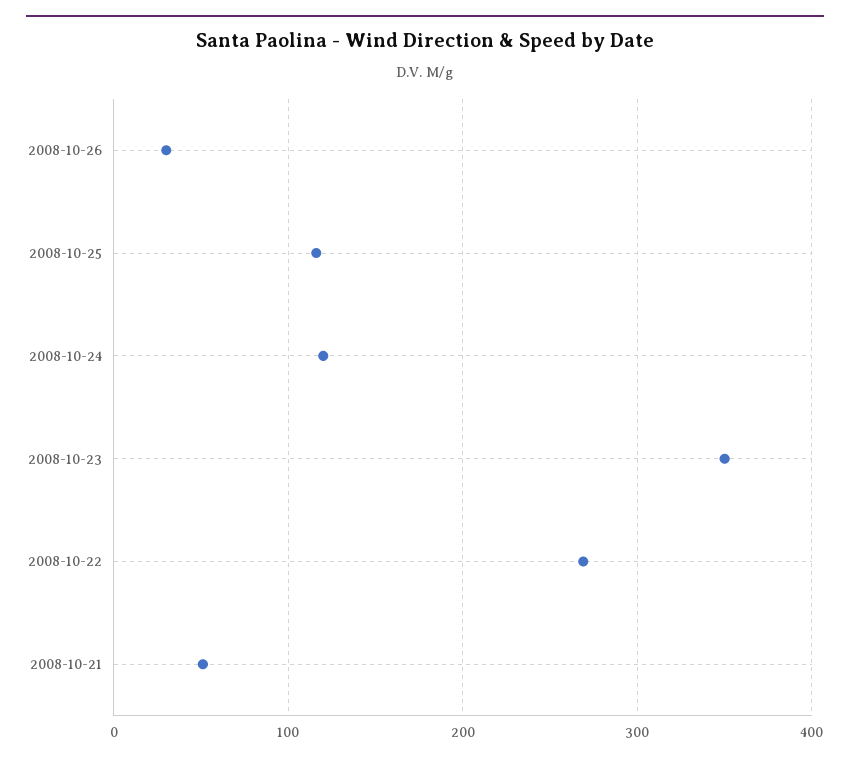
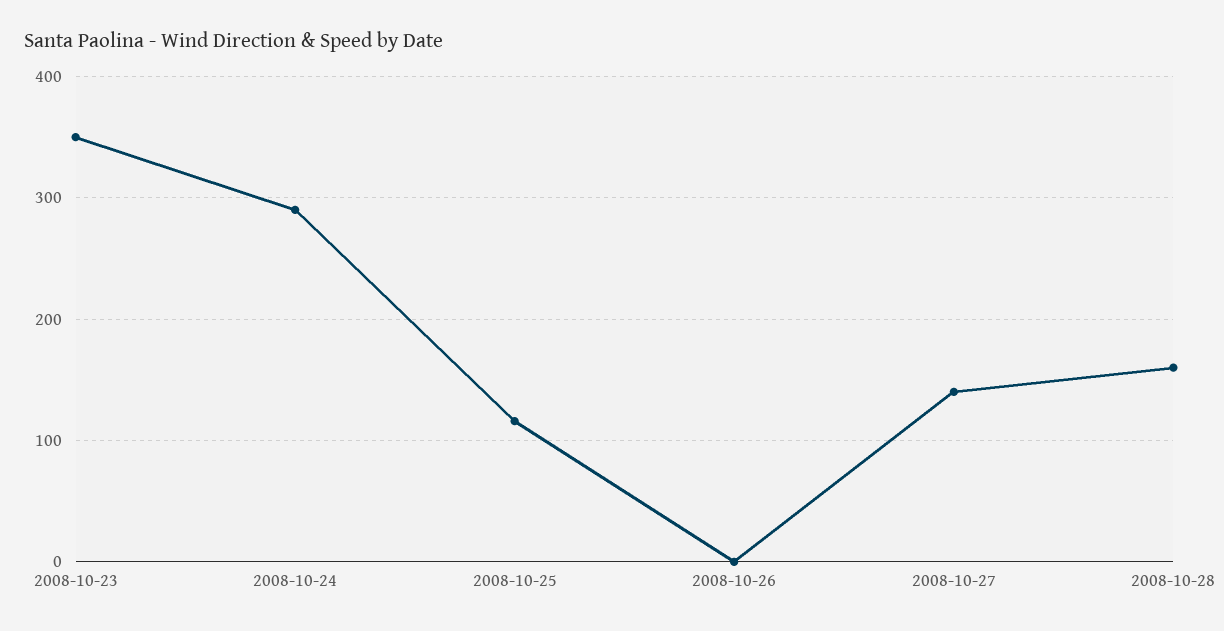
2008-10-26: 30 -> 0
2008-10-24: 120 -> 290
2008-10-22: 270 -> none
2008-10-21: 50 -> none
2008-10-27: none -> 140
2008-10-28: none -> 160

